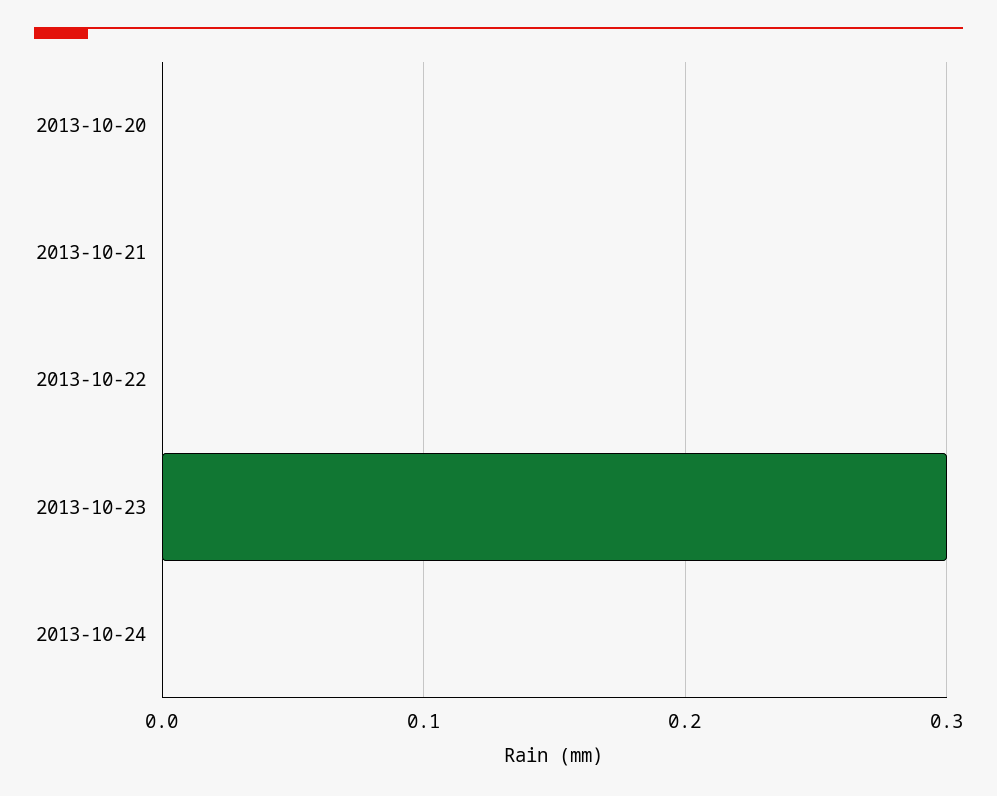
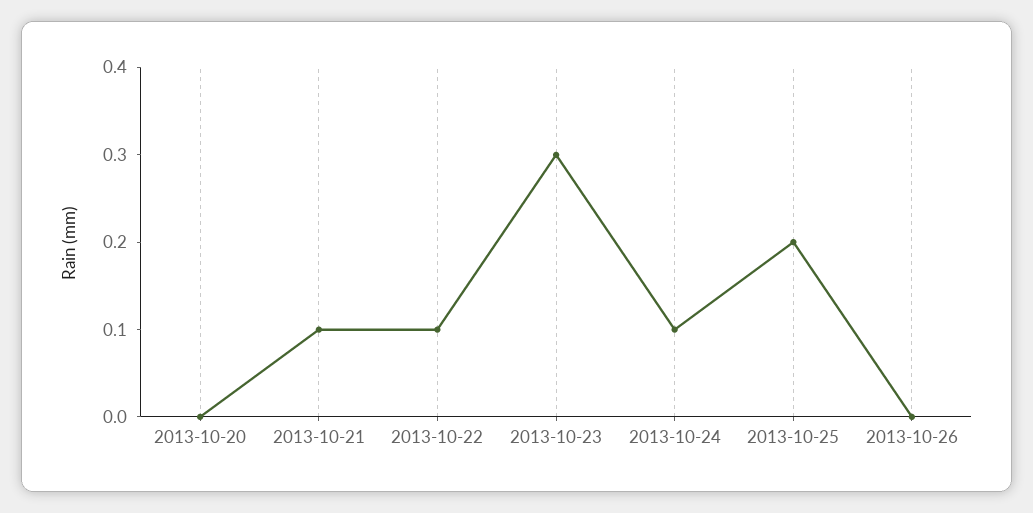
2013-10-21: 0 -> 0.1
2013-10-22: 0 -> 0.1
2013-10-24: 0 -> 0.1
2013-10-25: none -> 0.2
2013-10-26: none -> 0

